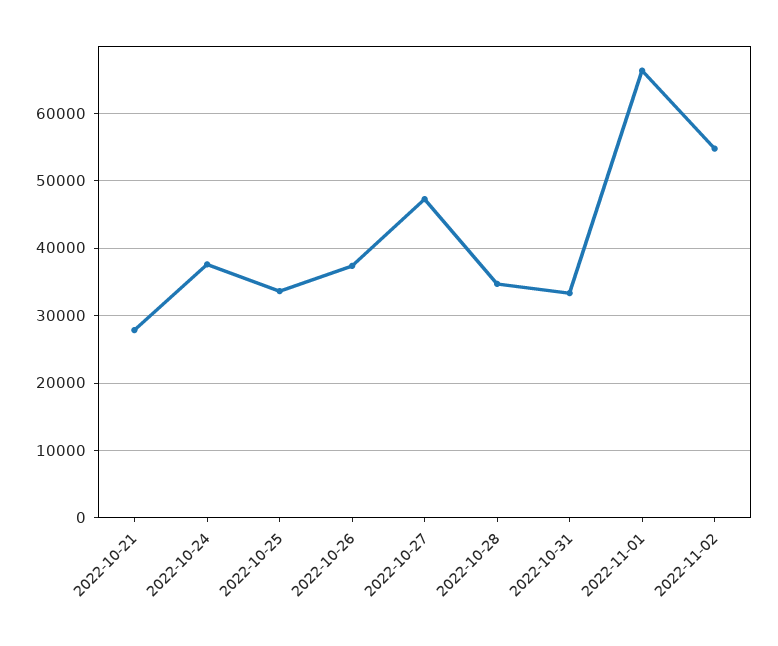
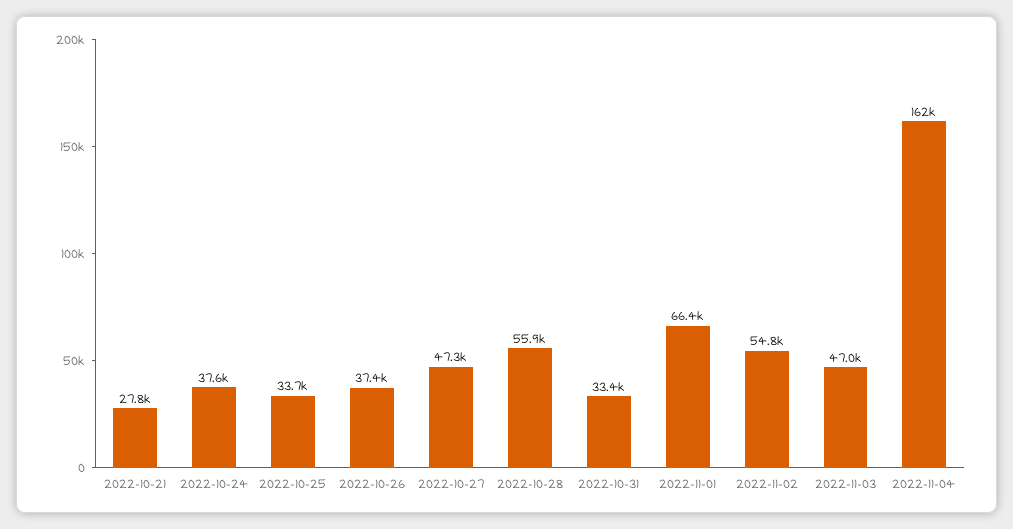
2022-10-28: 35000 -> 55900
2022-11-03: none -> 47000
2022-11-04: none -> 162000

